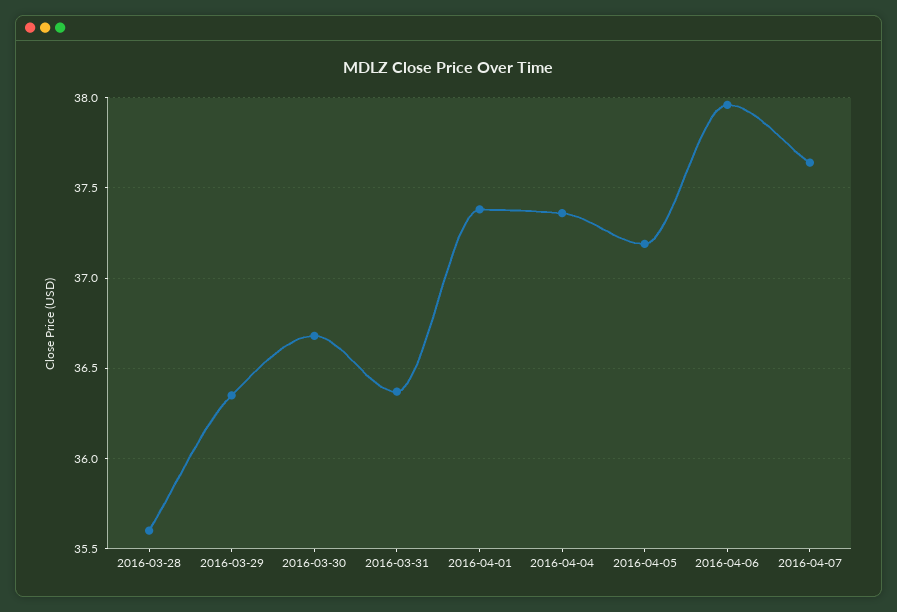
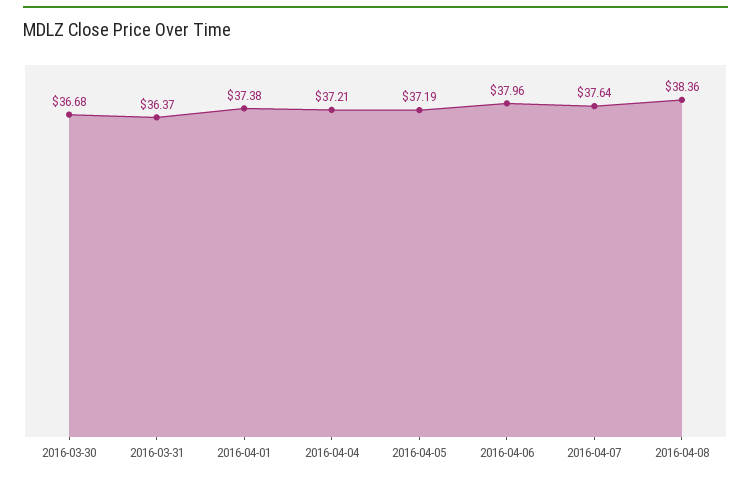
2016-03-28: 35.6 -> none
2016-03-29: 36.35 -> none
2016-04-04: 37.35 -> 37.21
2016-04-08: none -> 38.36

